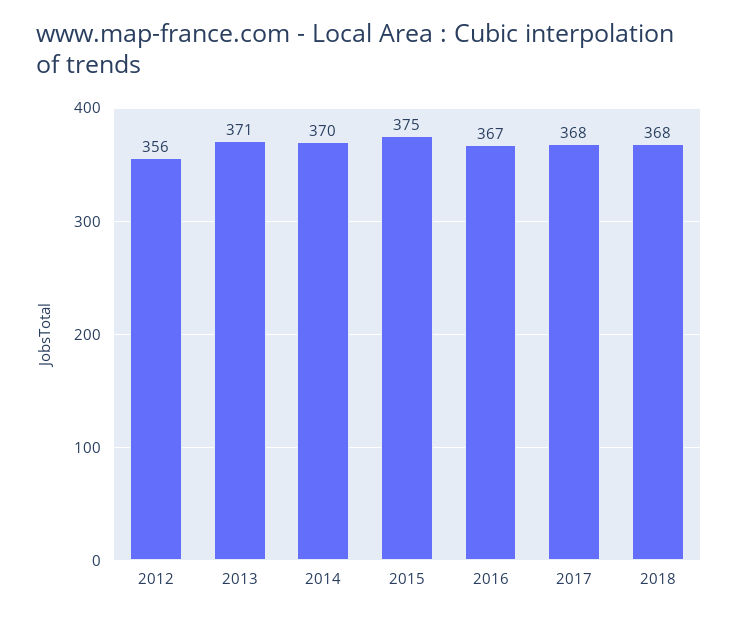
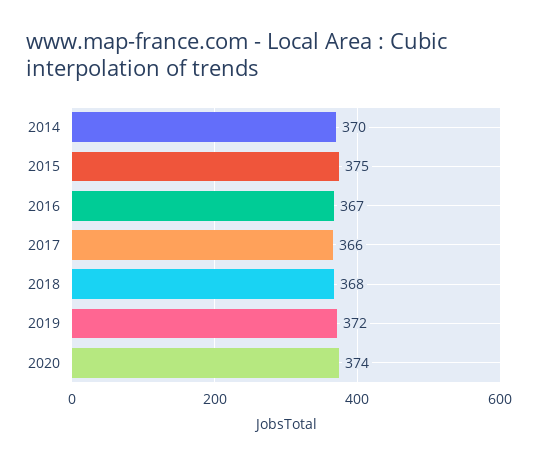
2012: 356 -> none
2013: 371 -> none
2017: 368 -> 366
2019: none -> 372
2020: none -> 374

